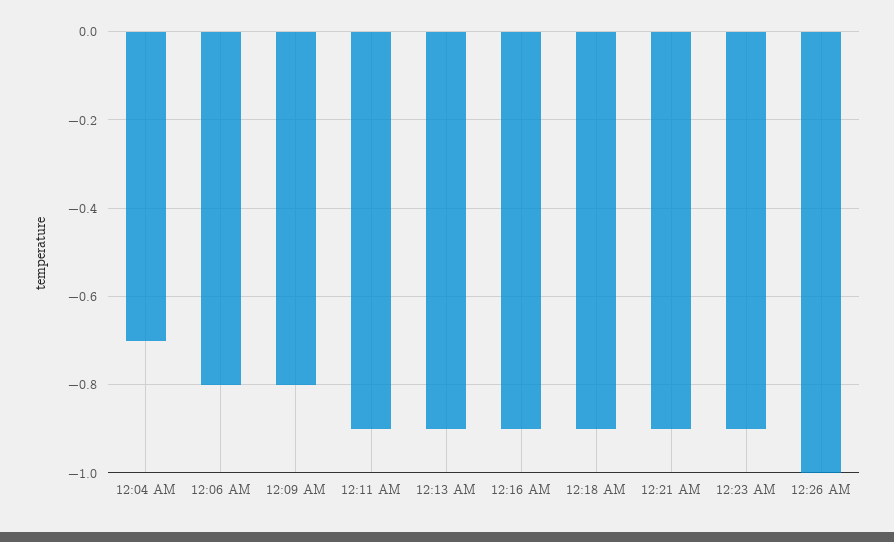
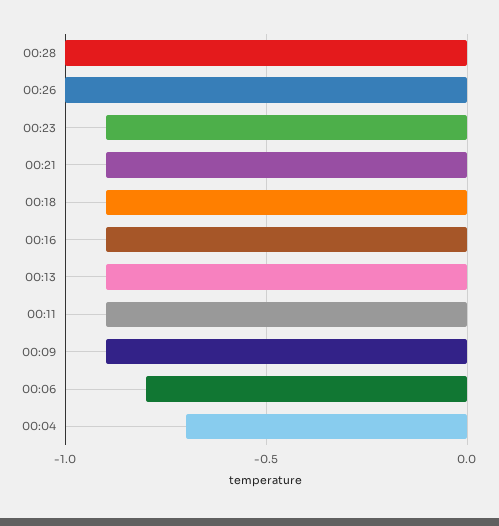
12:09 AM: -0.8 -> -0.9
00:28: none -> -1

